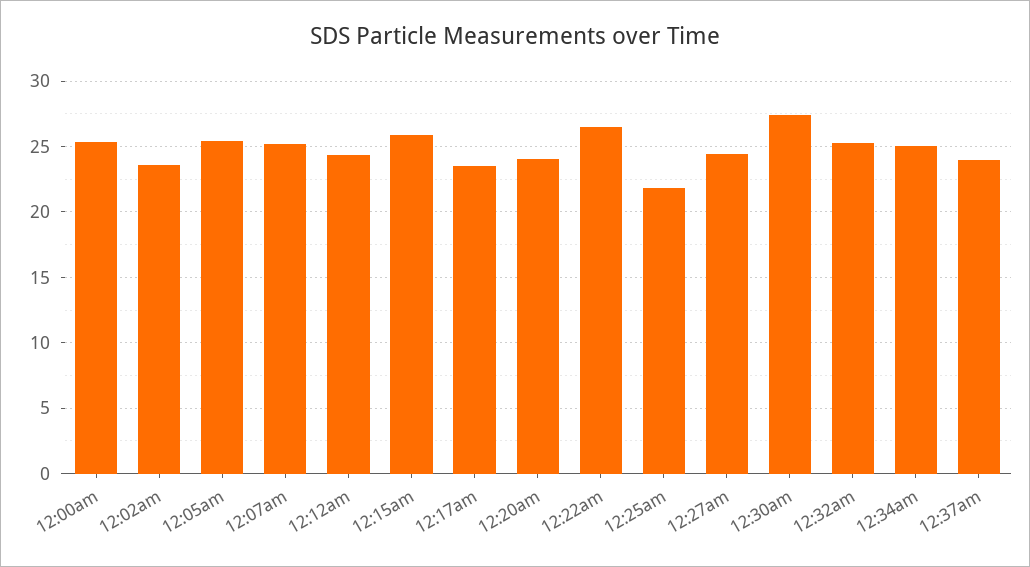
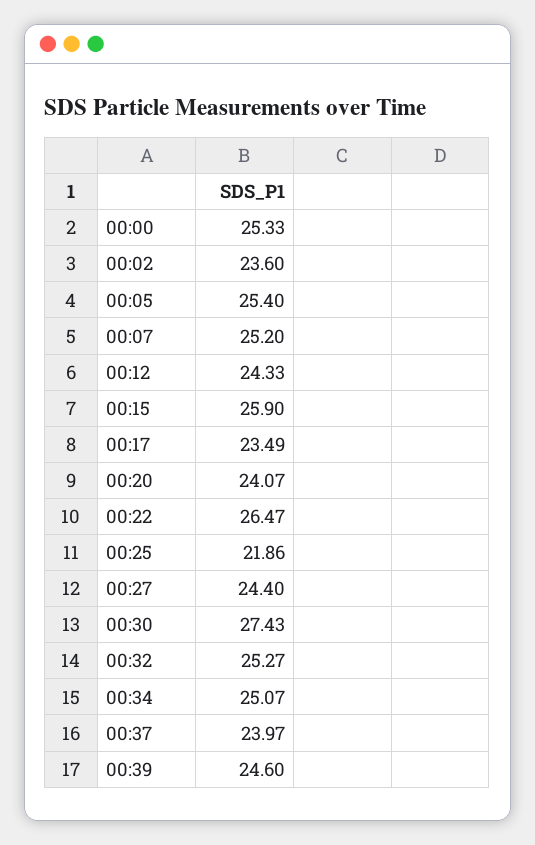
00:39: none -> 24.6

